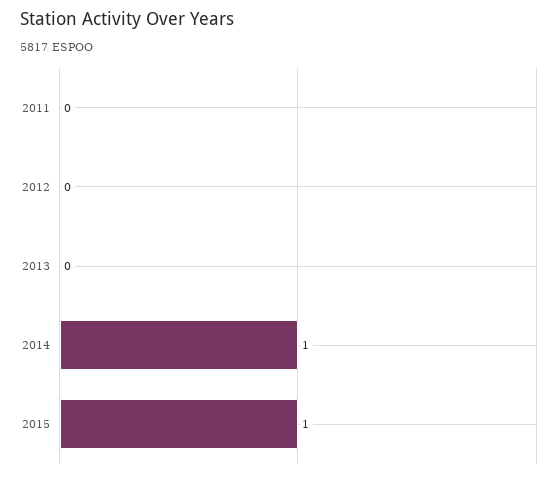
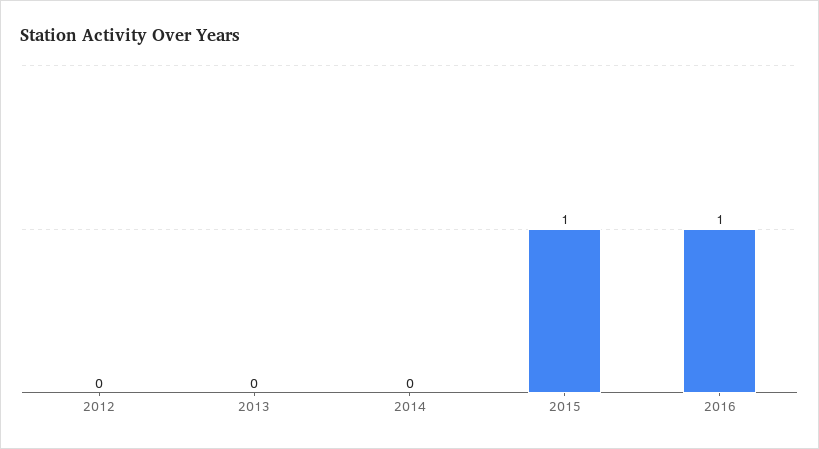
2011: 0 -> none
2014: 1 -> 0
2016: none -> 1

